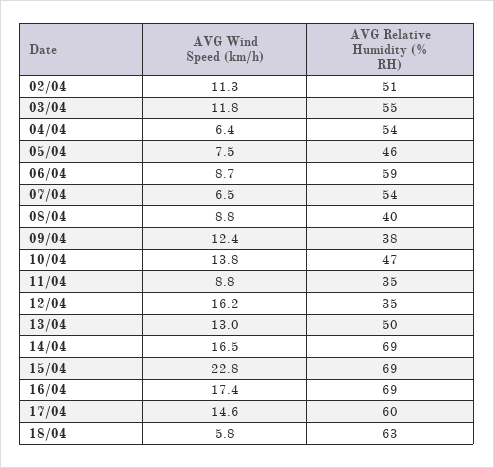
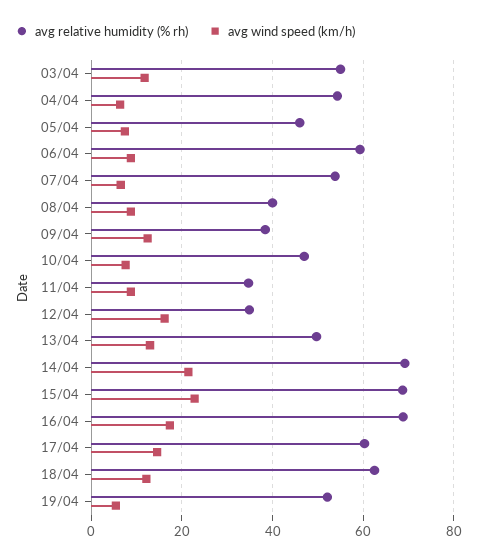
AVG Wind Speed (km/h), 02/04: 11.3 -> none
AVG Relative Humidity (% RH), 02/04: 51 -> none
AVG Wind Speed (km/h), 10/04: 13.8 -> 8
AVG Wind Speed (km/h), 14/04: 16.5 -> 22
AVG Wind Speed (km/h), 18/04: 5.8 -> 12
AVG Relative Humidity (% RH), 19/04: none -> 52
AVG Wind Speed (km/h), 19/04: none -> 6

